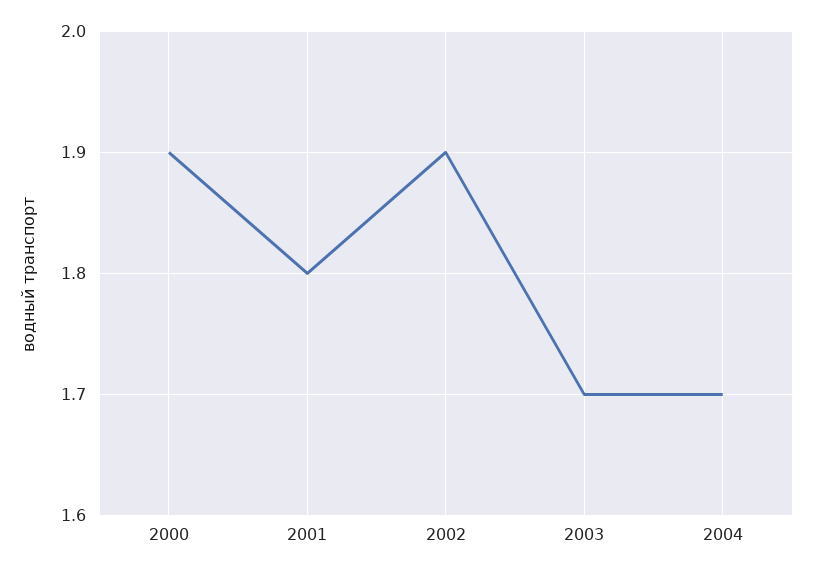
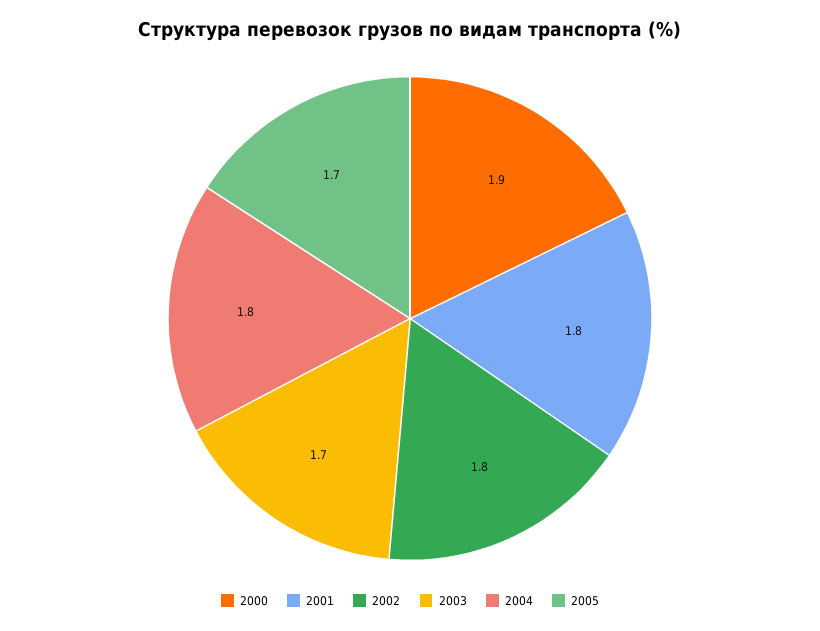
2002: 1.9 -> 1.8
2004: 1.7 -> 1.8
2005: none -> 1.7

